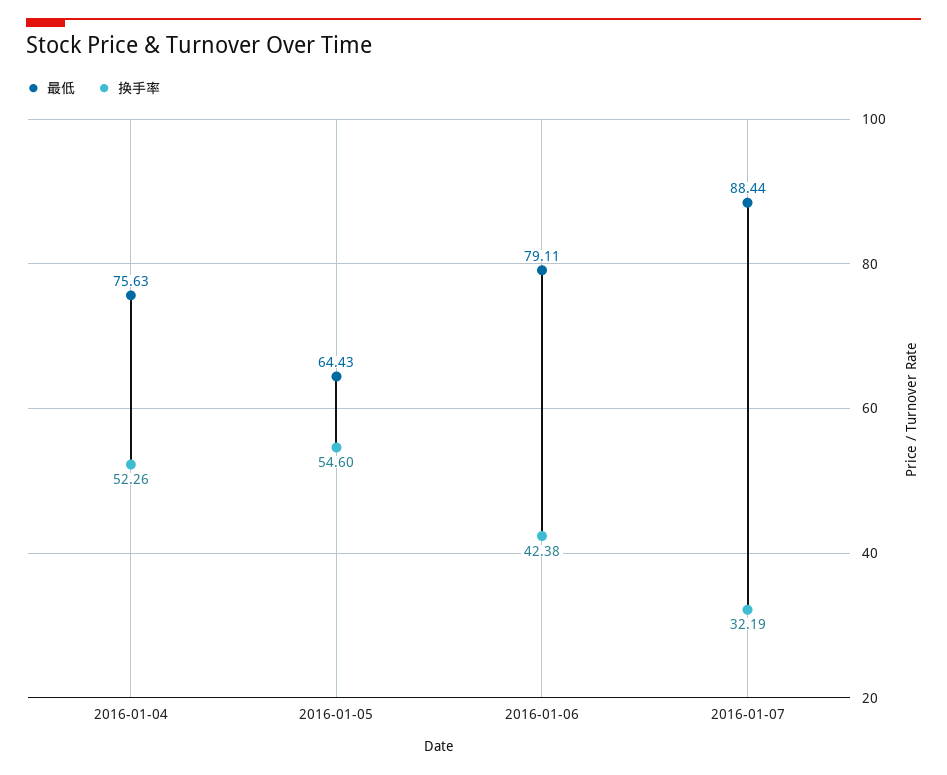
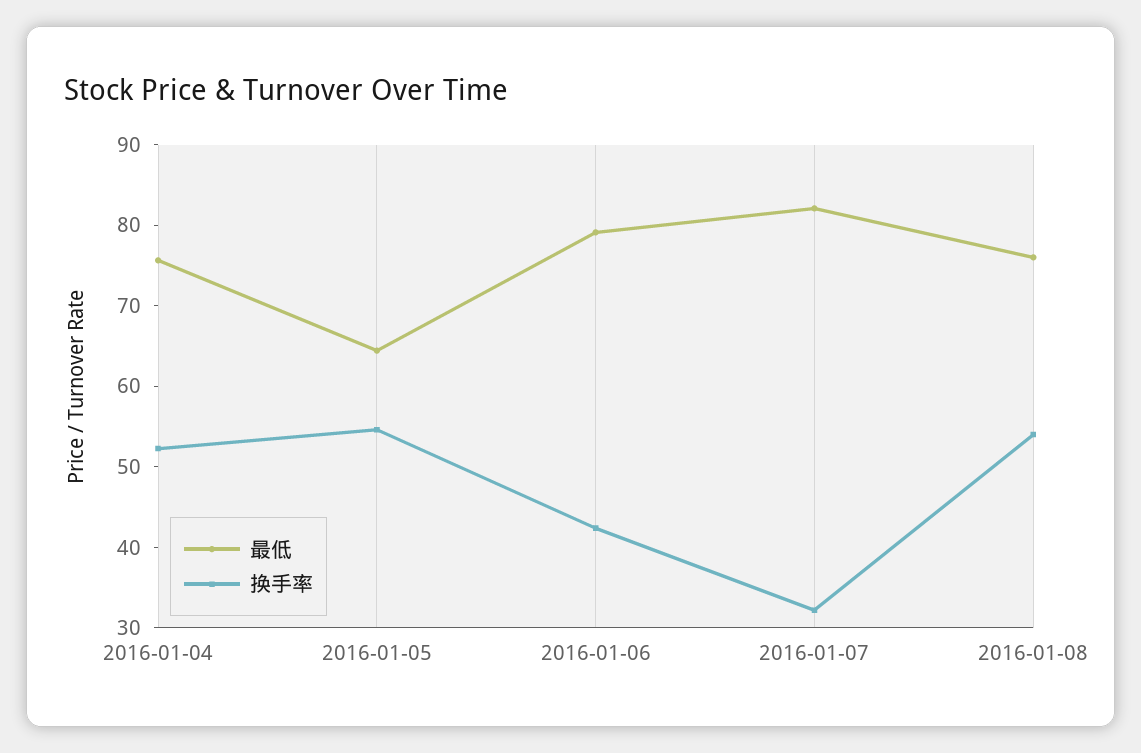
最低, 2016-01-07: 88.44 -> 82
最低, 2016-01-08: none -> 76
换手率, 2016-01-08: none -> 54

